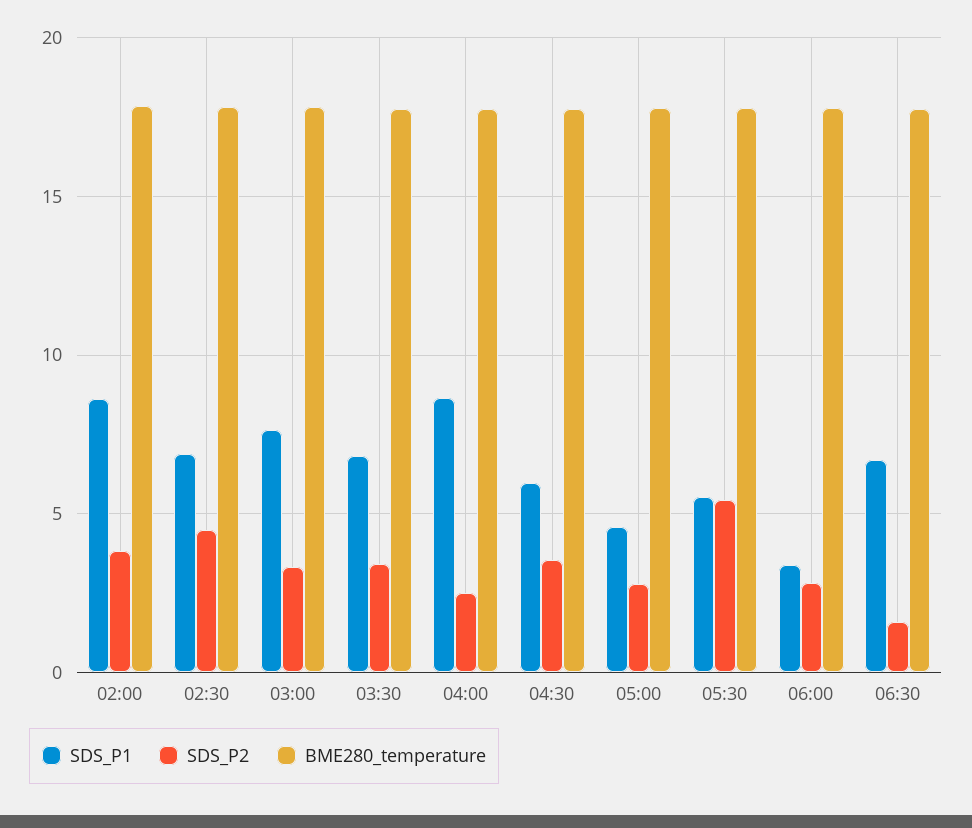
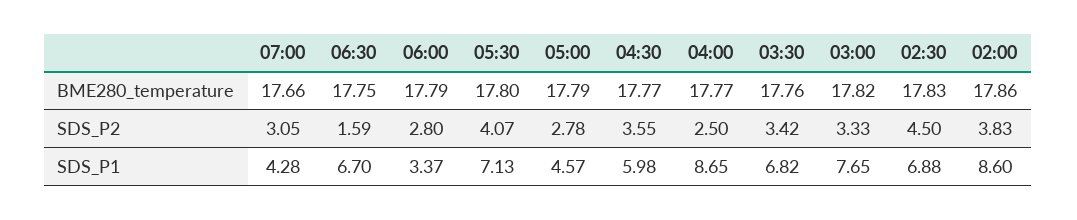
SDS_P1, 05:30: 5.5 -> 7.13
SDS_P2, 05:30: 5.5 -> 4.07
BME280_temperature, 07:00: none -> 17.66
SDS_P2, 07:00: none -> 3.05
SDS_P1, 07:00: none -> 4.28

